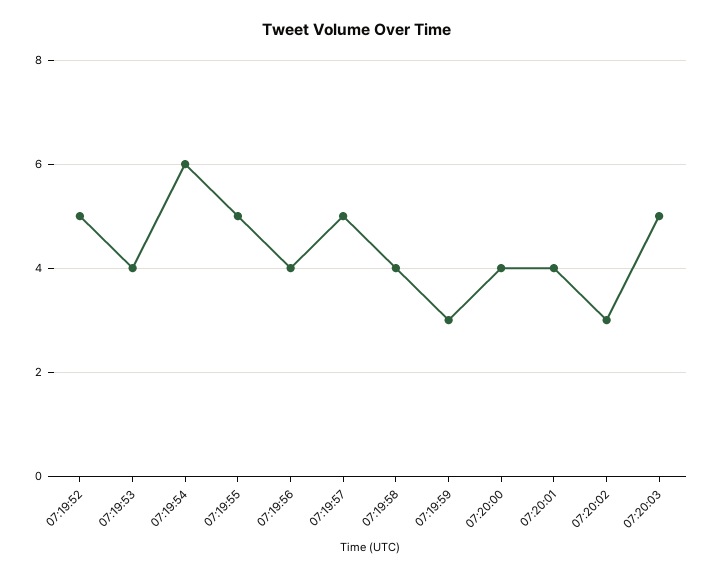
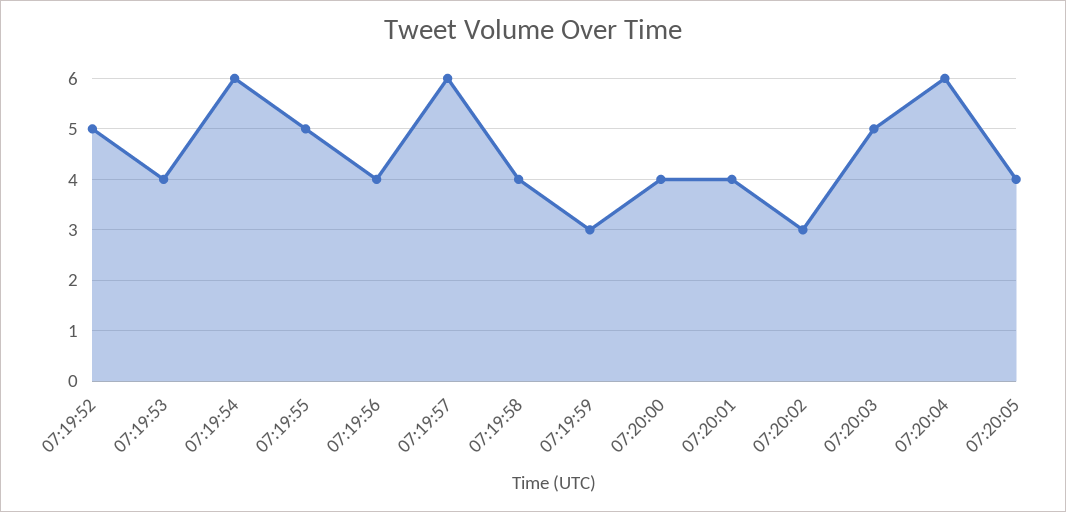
07:19:57: 5 -> 6
07:20:04: none -> 6
07:20:05: none -> 4

